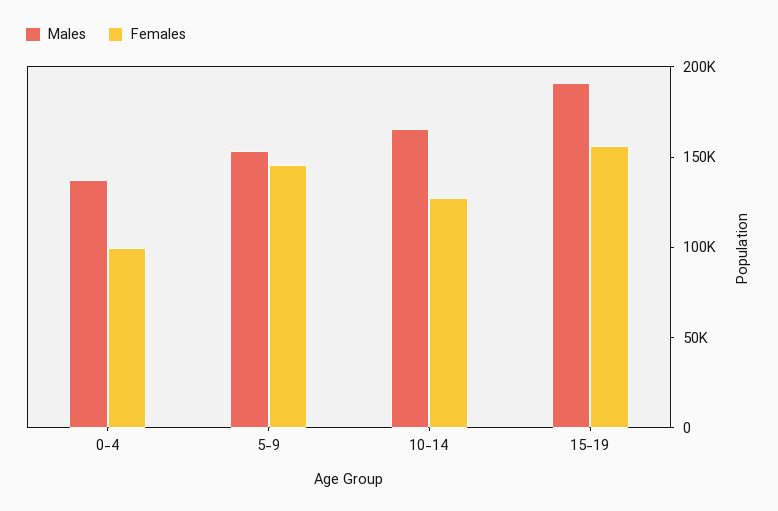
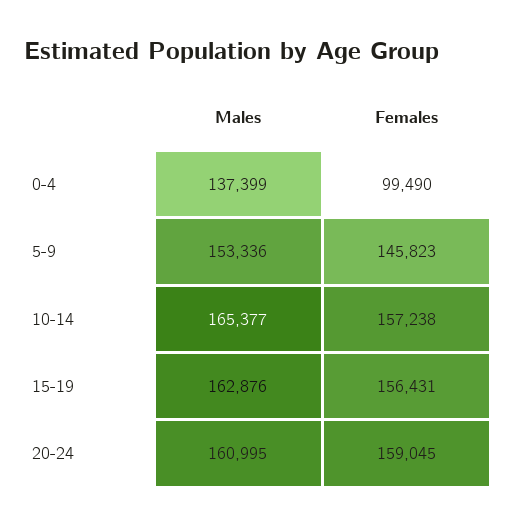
Females, 10-14: 130000 -> 157238
Males, 15-19: 190000 -> 162876
Males, 20-24: none -> 160995
Females, 20-24: none -> 159045

